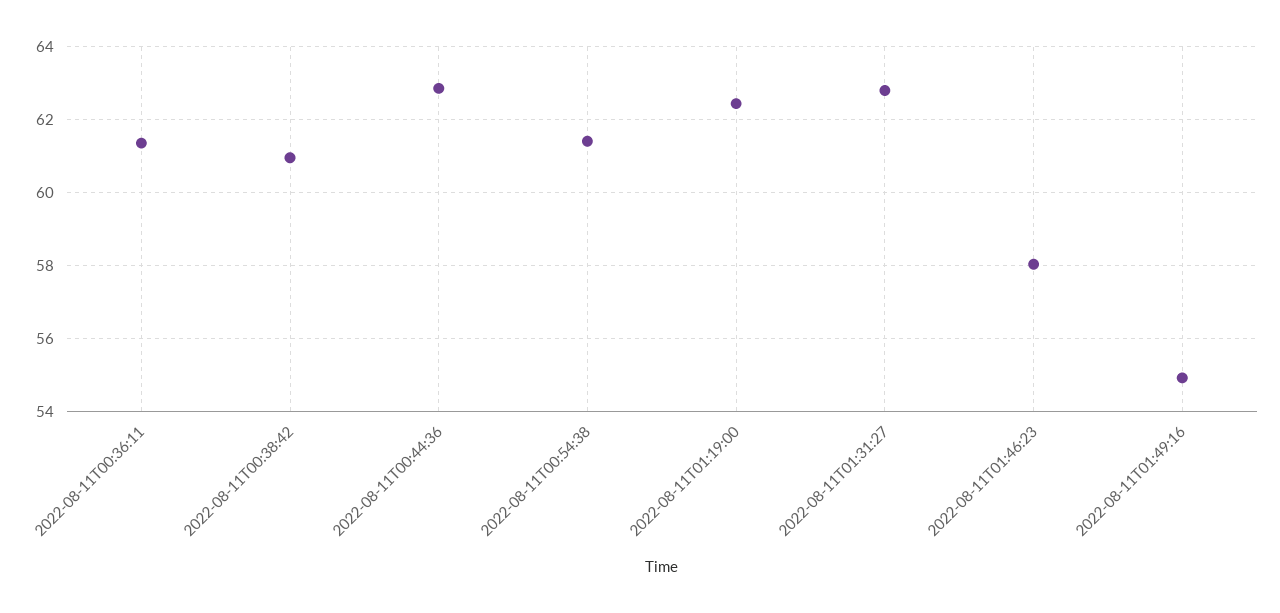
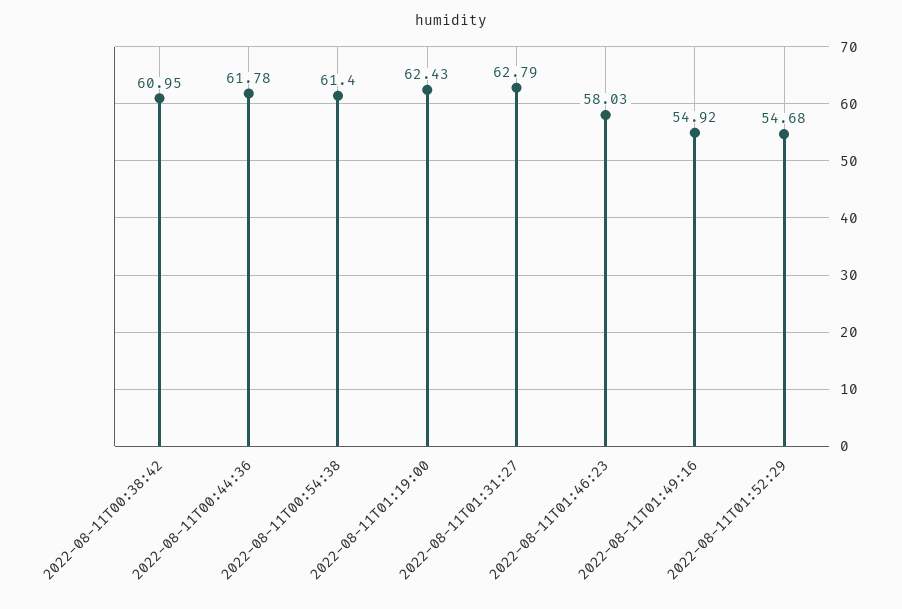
2022-08-11T00:36:11: 61.4 -> none
2022-08-11T00:44:36: 62.8 -> 61.78
2022-08-11T01:52:29: none -> 54.68

